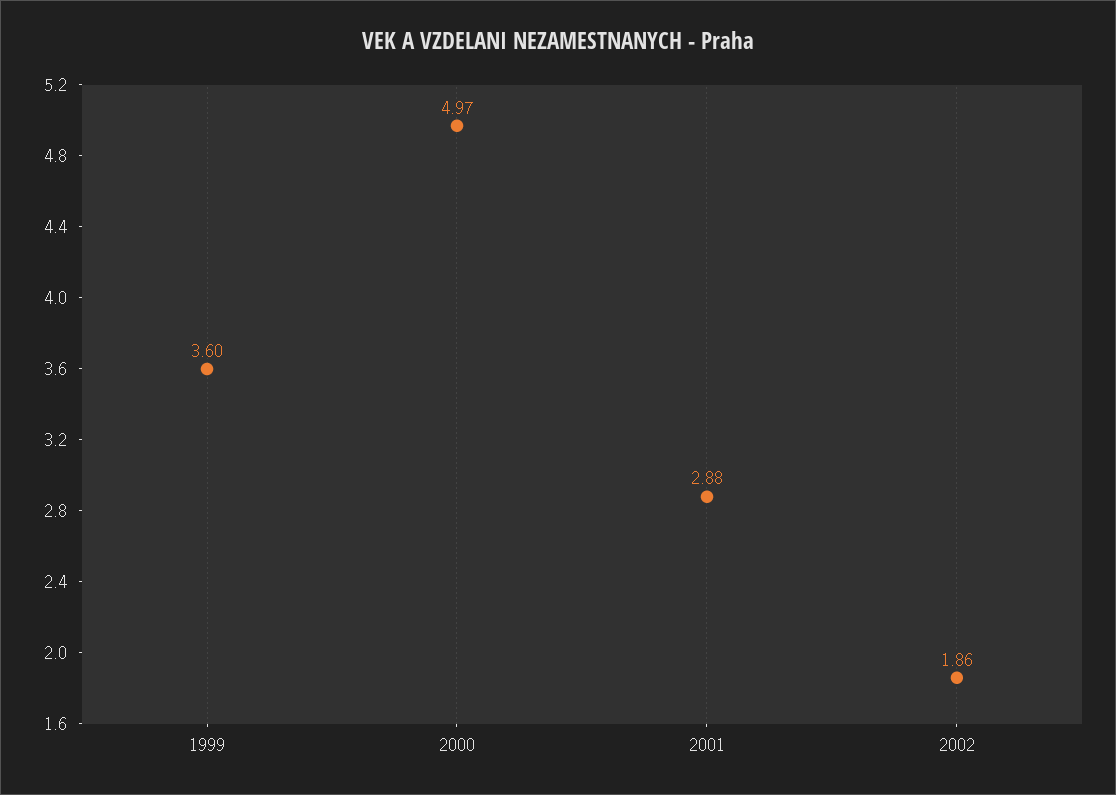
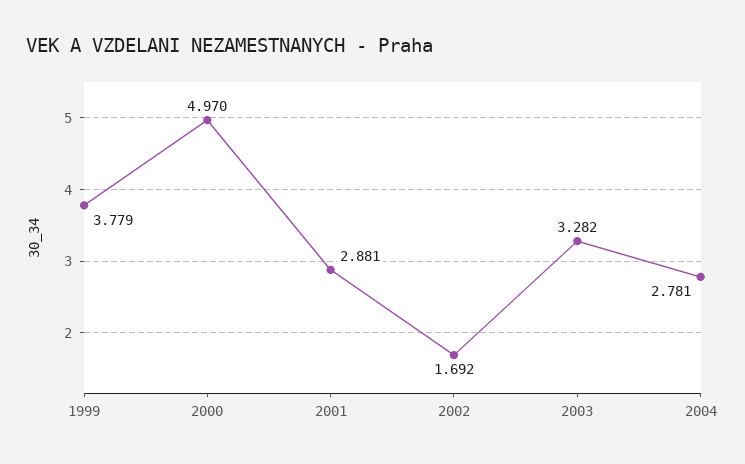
1999: 3.6 -> 3.779
2002: 1.86 -> 1.692
2003: none -> 3.282
2004: none -> 2.781

